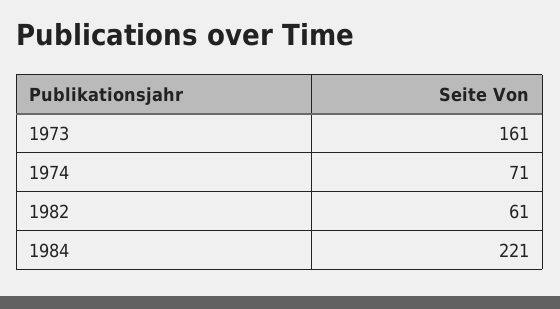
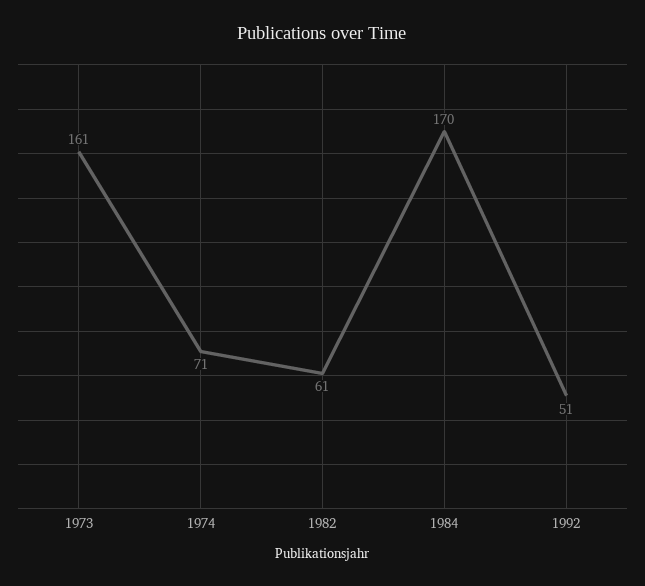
1984: 221 -> 170
1992: none -> 51

